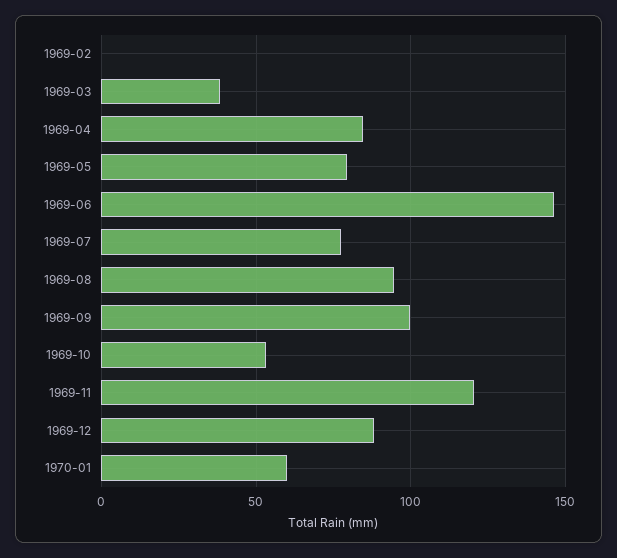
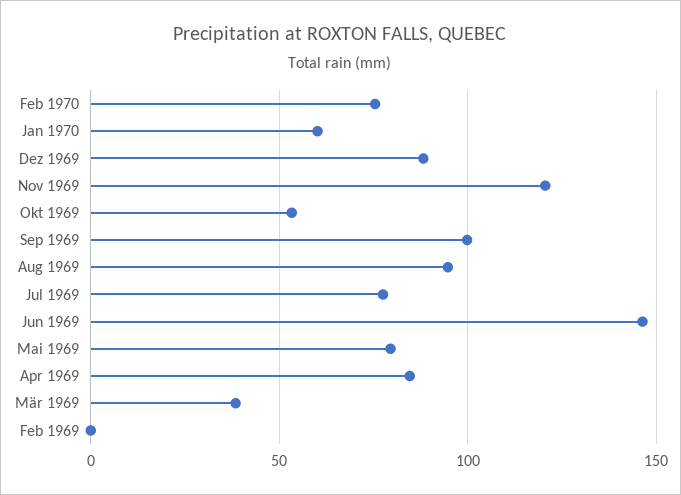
Feb 1970: none -> 75

